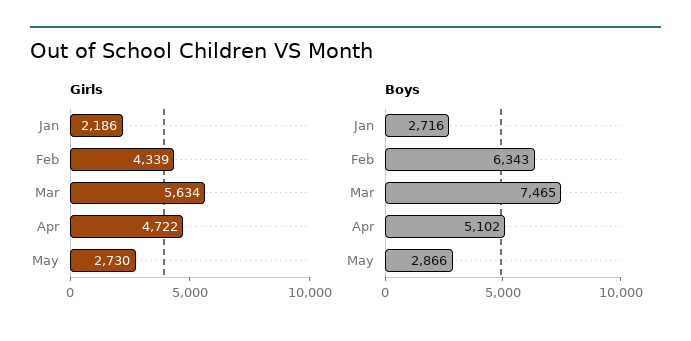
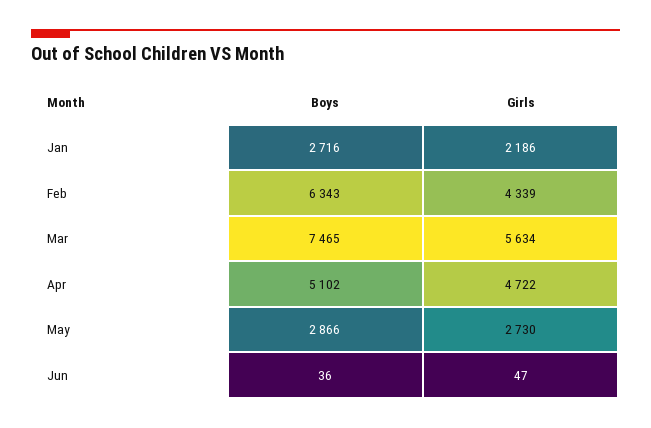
Boys, Jun: none -> 36
Girls, Jun: none -> 47

